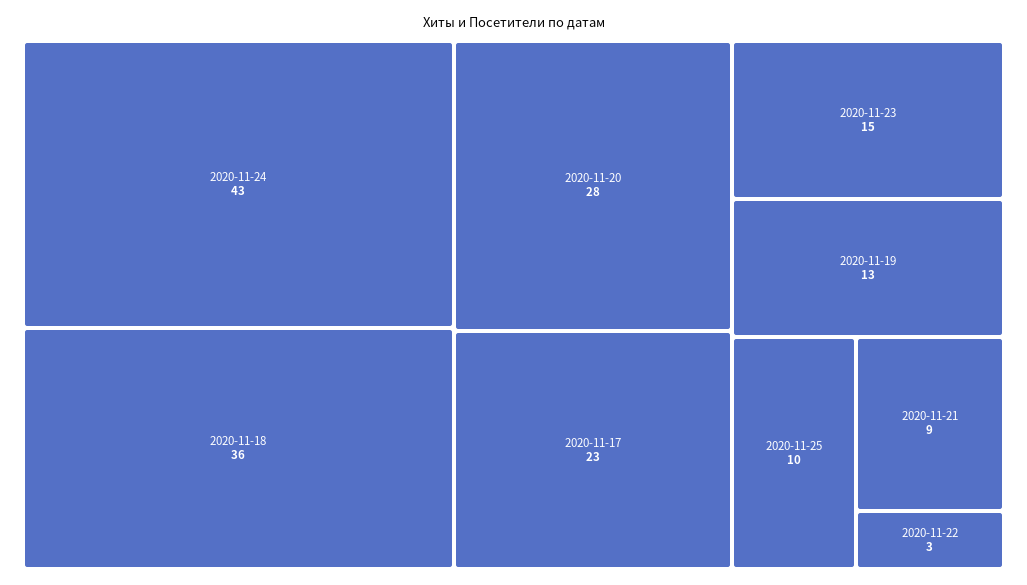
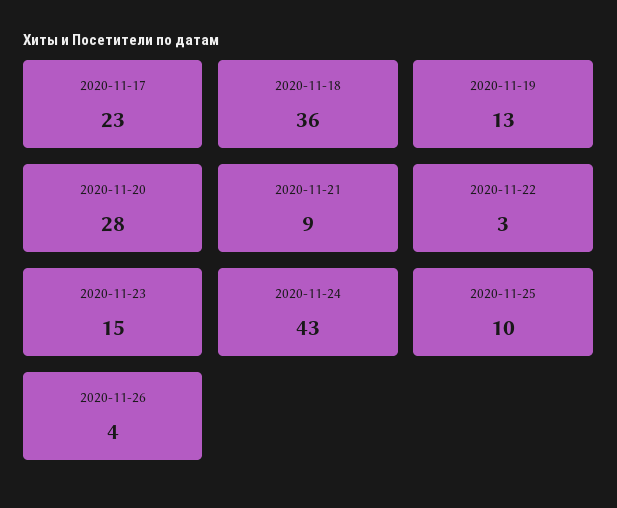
2020-11-26: none -> 4

